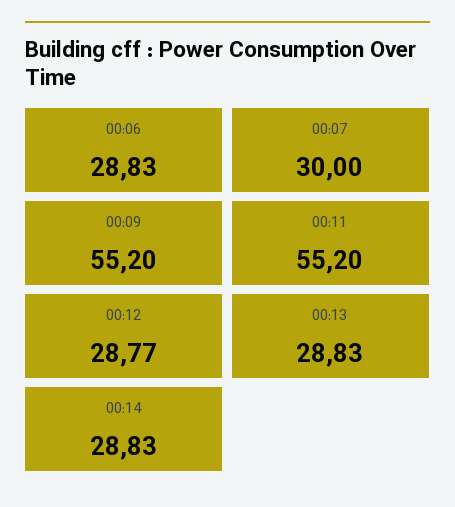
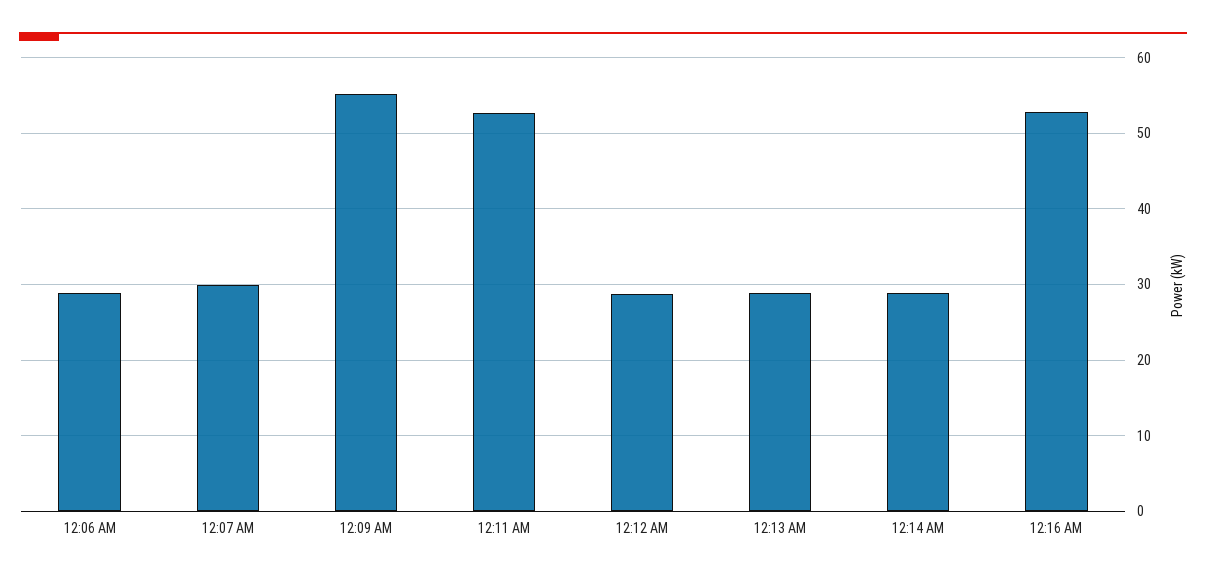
00:11: 55.2 -> 53
12:16 AM: none -> 53

